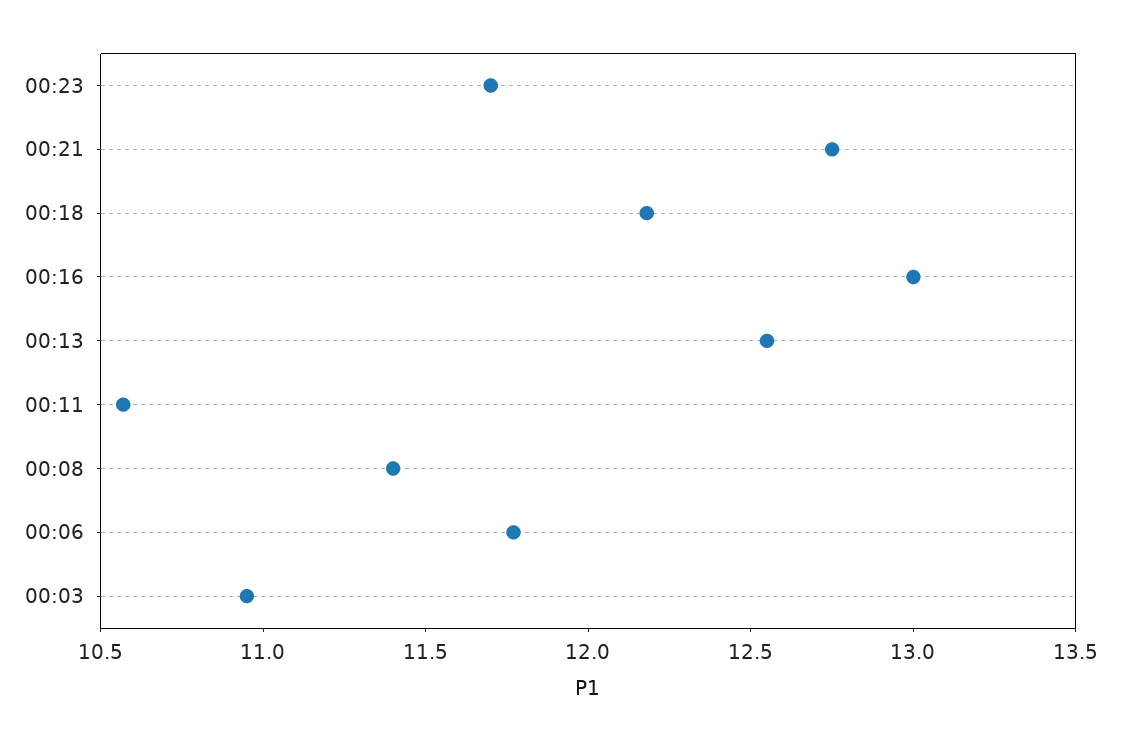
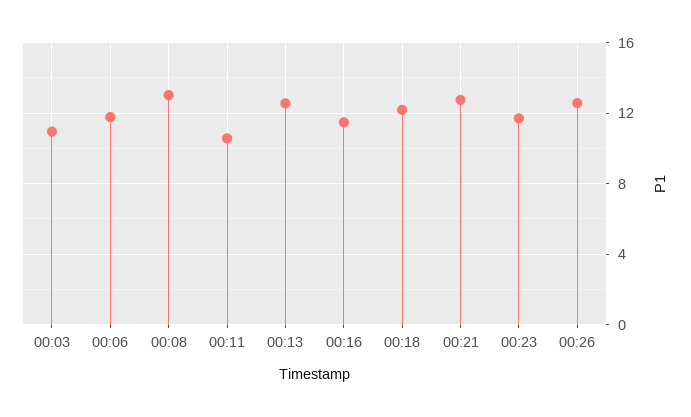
00:16: 13 -> 11.5
00:08: 11.4 -> 13
00:26: none -> 12.5

